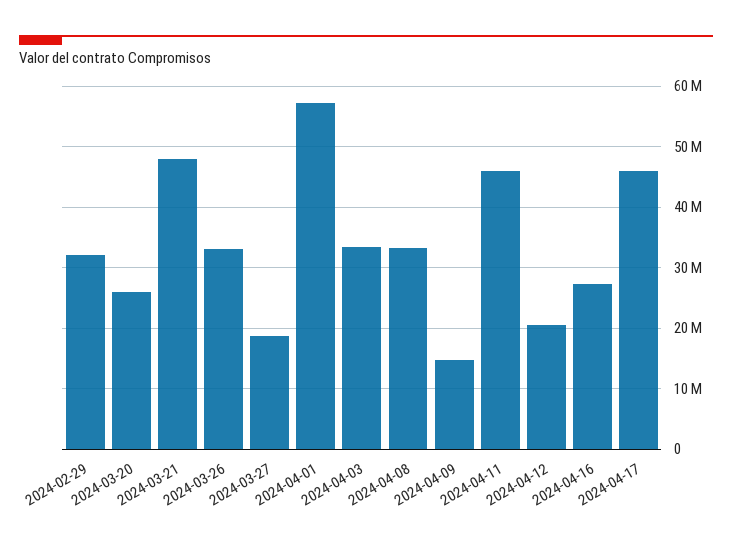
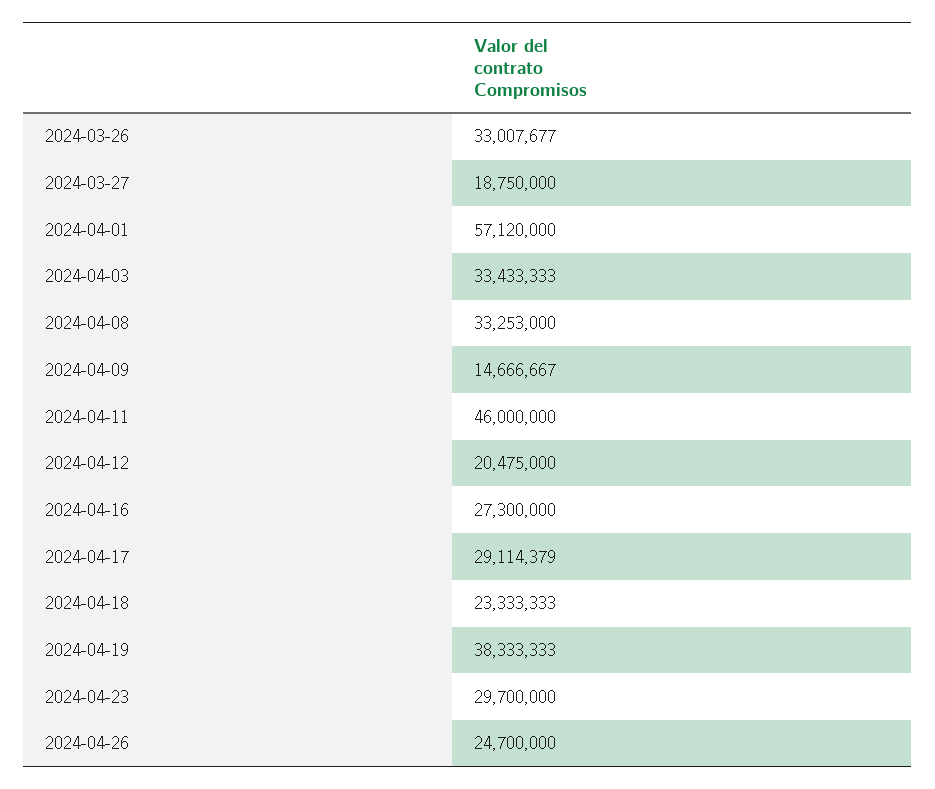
2024-02-29: 32000000 -> none
2024-03-20: 26000000 -> none
2024-03-21: 48000000 -> none
2024-04-17: 46000000 -> 29114379
2024-04-18: none -> 23333333
2024-04-19: none -> 38333333
2024-04-23: none -> 29700000
2024-04-26: none -> 24700000

